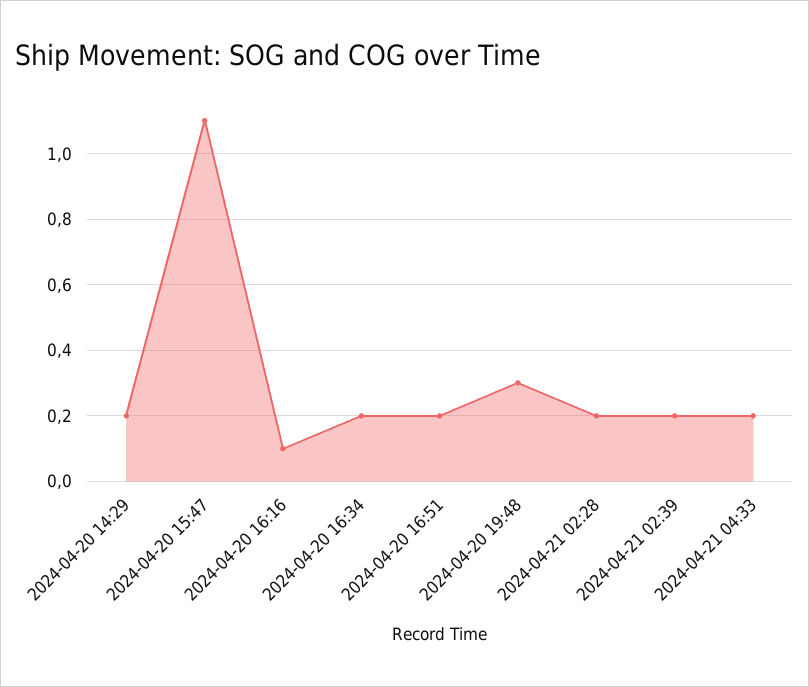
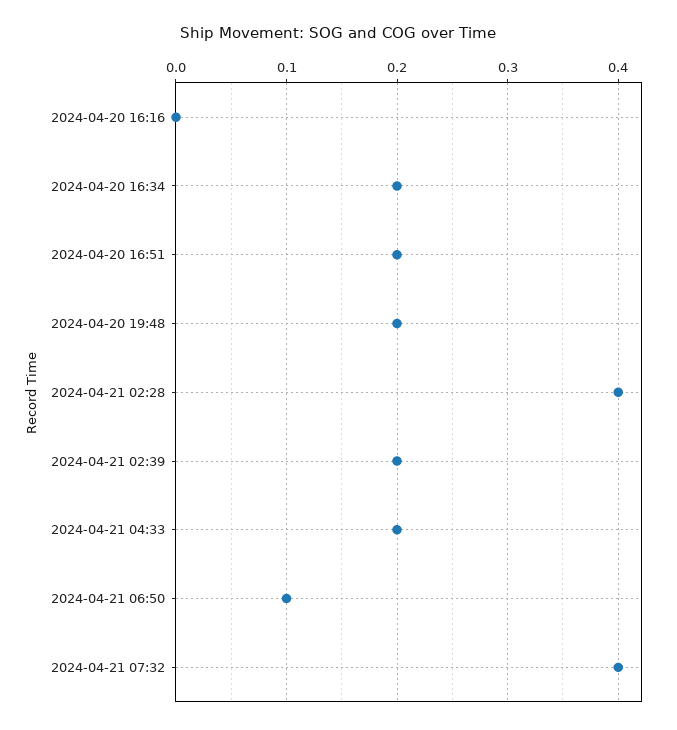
2024-04-20 14:29: 0.2 -> none
2024-04-20 15:47: 1.1 -> none
2024-04-20 16:16: 0.1 -> 0
2024-04-20 19:48: 0.3 -> 0.2
2024-04-21 02:28: 0.2 -> 0.4
2024-04-21 06:50: none -> 0.1
2024-04-21 07:32: none -> 0.4

